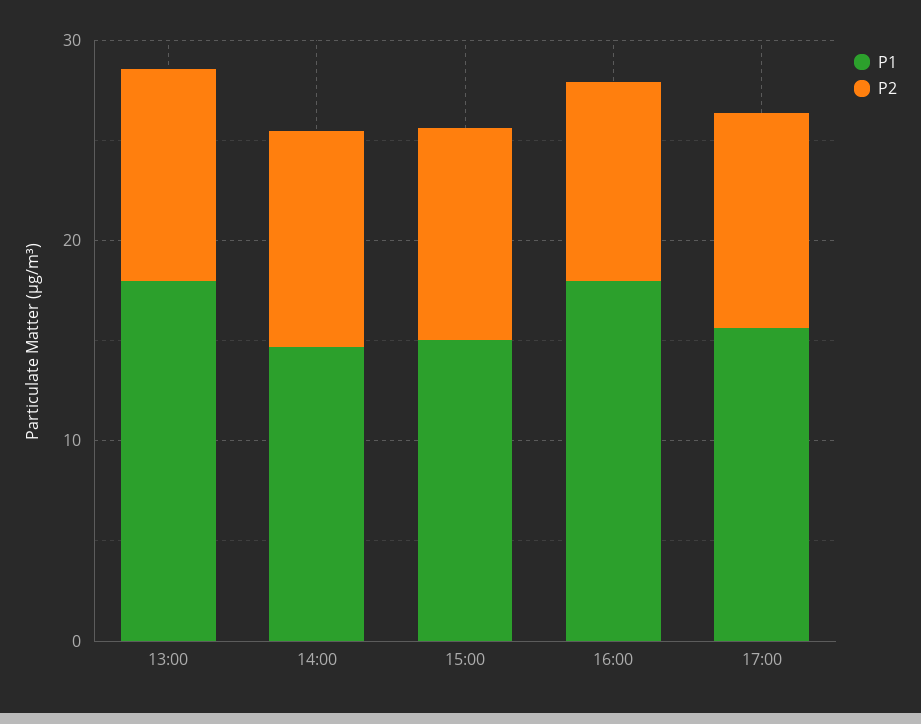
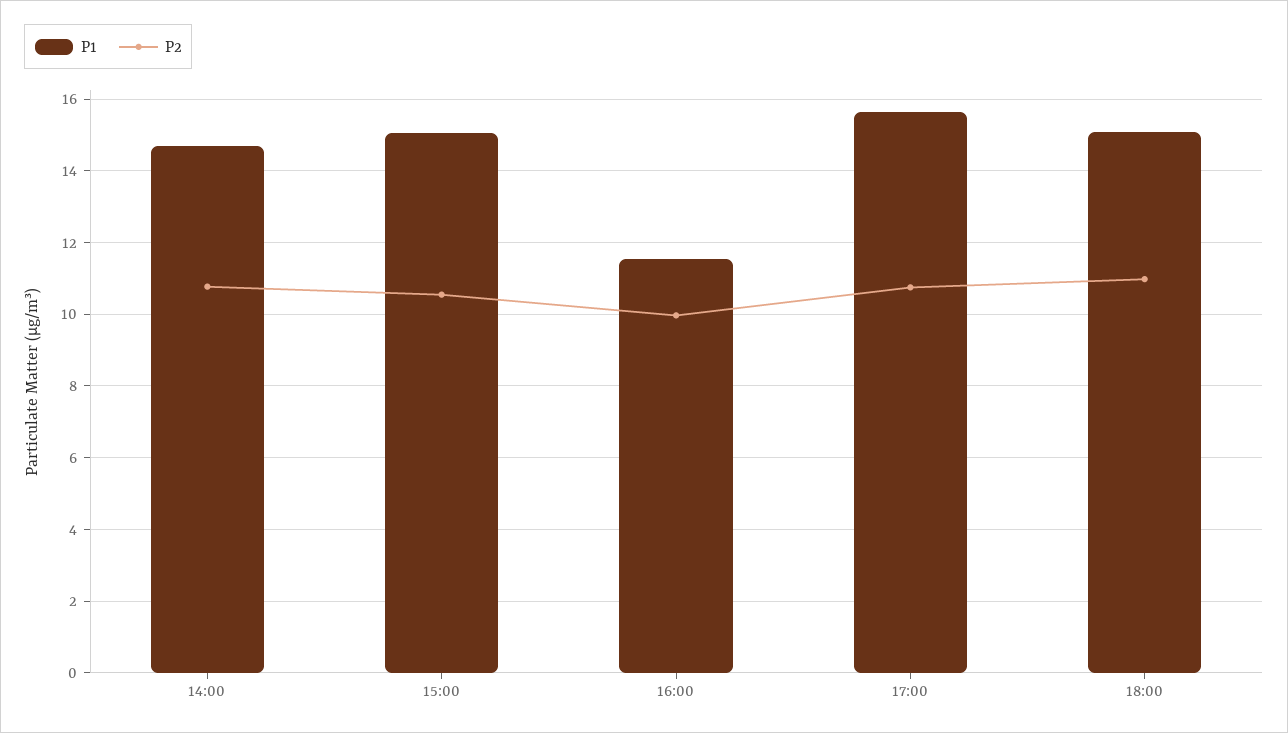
P1, 13:00: 18 -> none
P2, 13:00: 10 -> none
P1, 16:00: 18 -> 11.6
P1, 18:00: none -> 15
P2, 18:00: none -> 11

